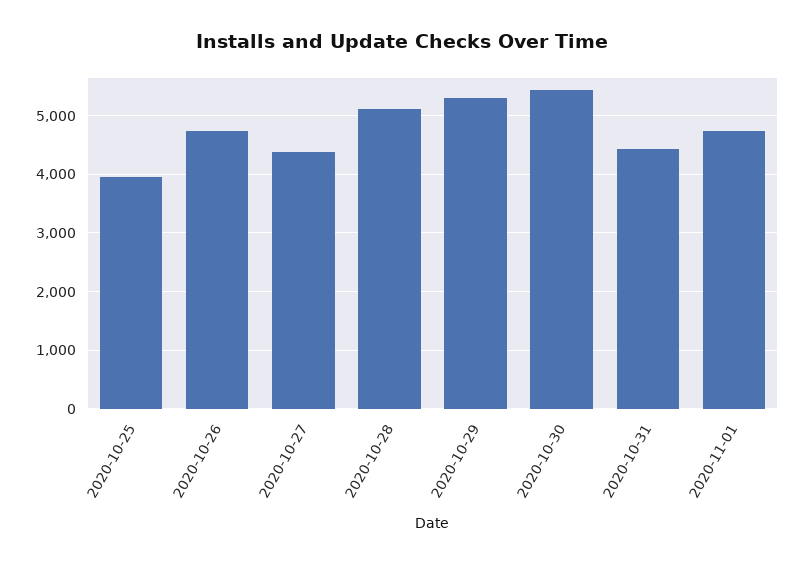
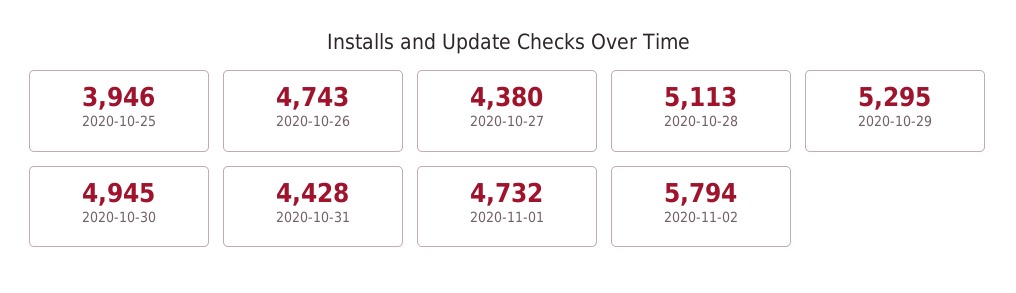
2020-10-30: 5400 -> 4945
2020-11-02: none -> 5794

